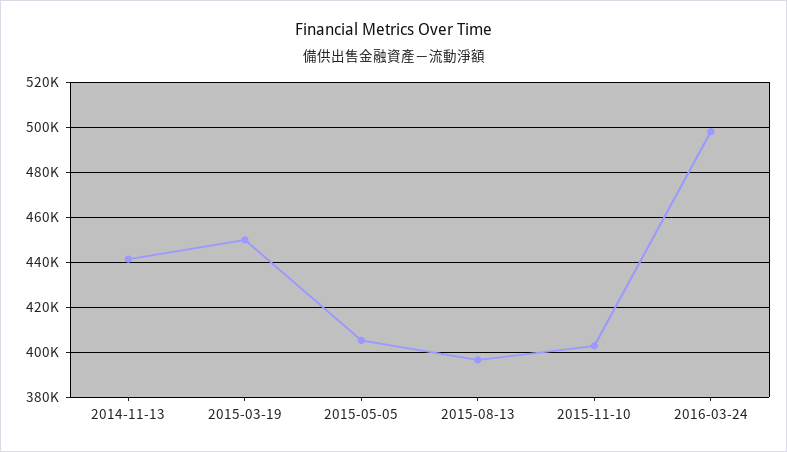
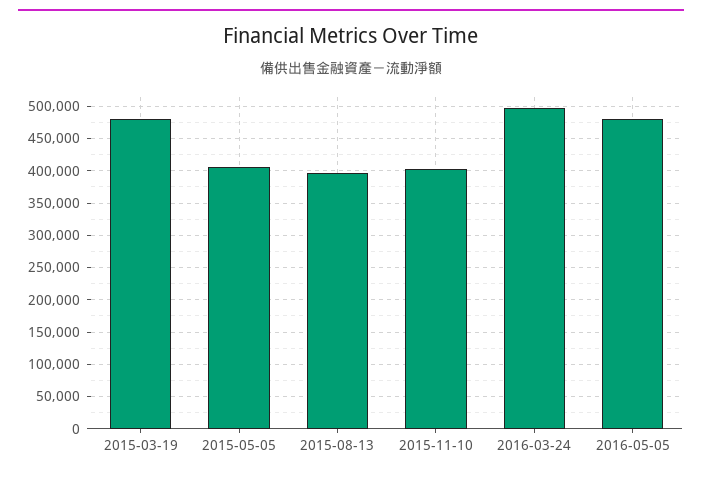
2014-11-13: 440000 -> none
2015-03-19: 450000 -> 480000
2016-05-05: none -> 480000

